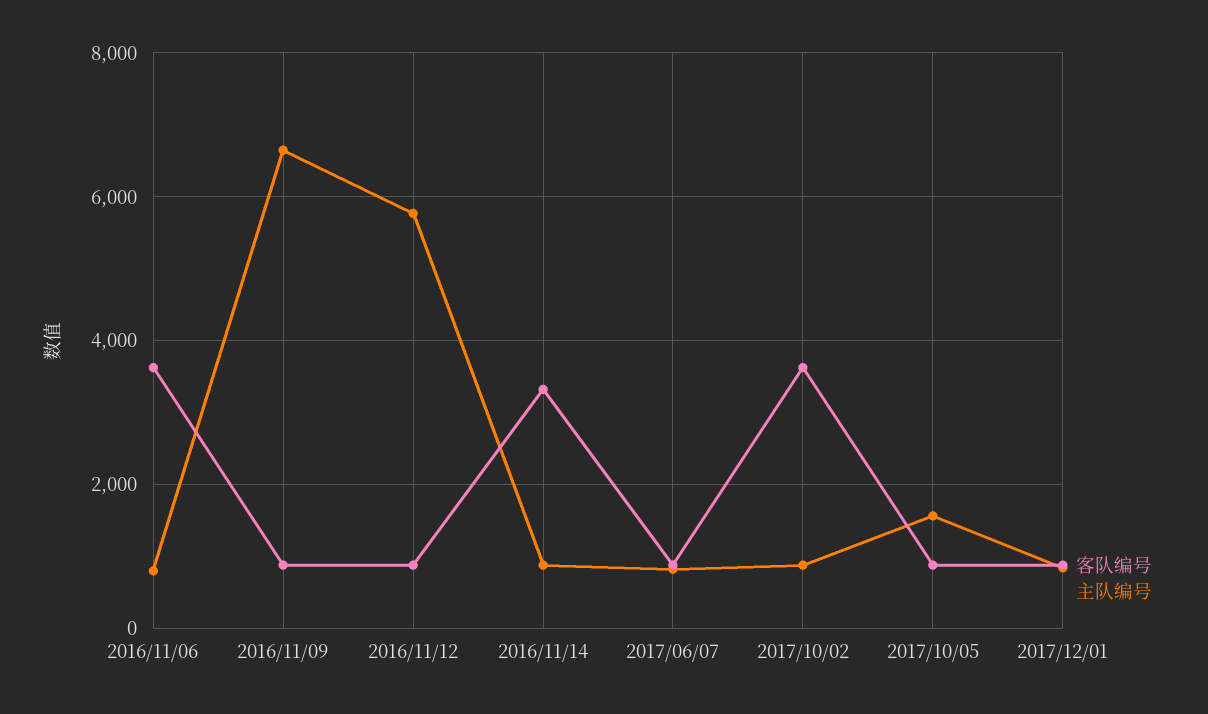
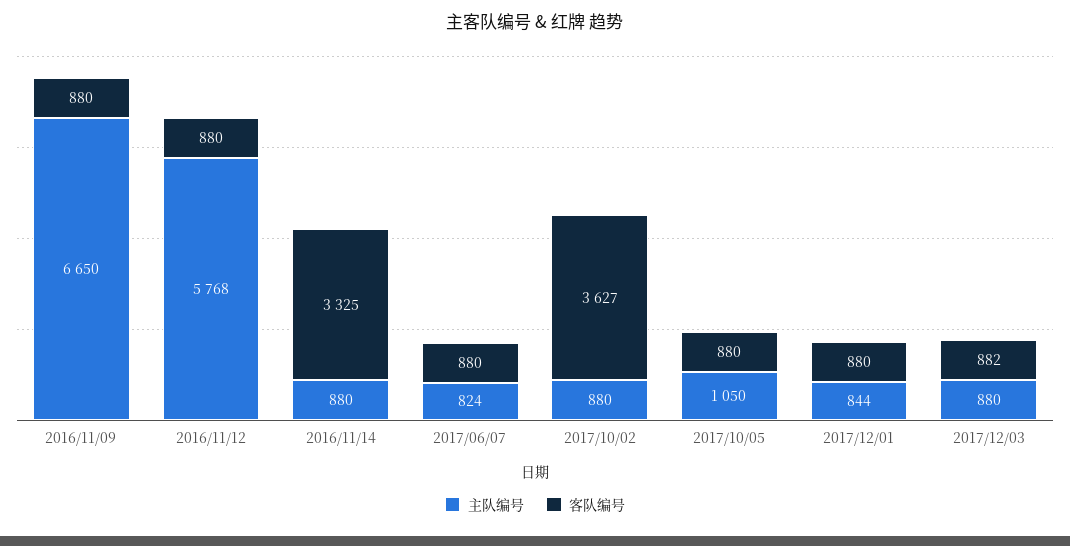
客队编号, 2016/11/06: 3600 -> none
主队编号, 2016/11/06: 800 -> none
主队编号, 2017/10/05: 1600 -> 1050
主队编号, 2017/12/03: none -> 880
客队编号, 2017/12/03: none -> 882

